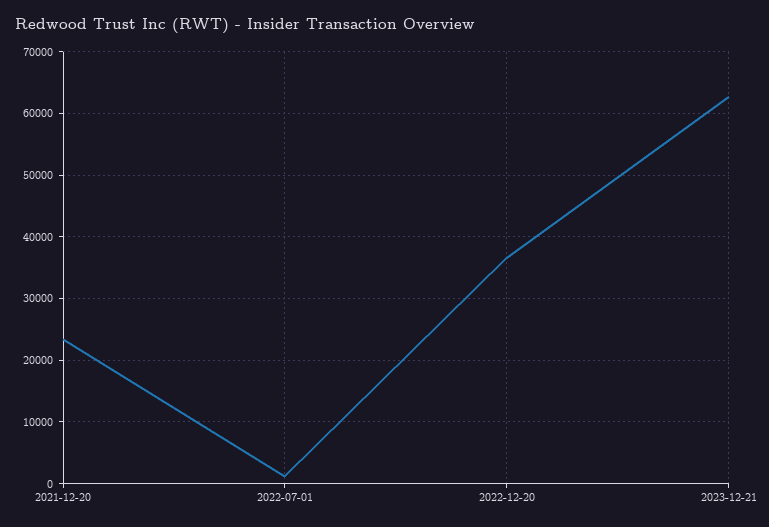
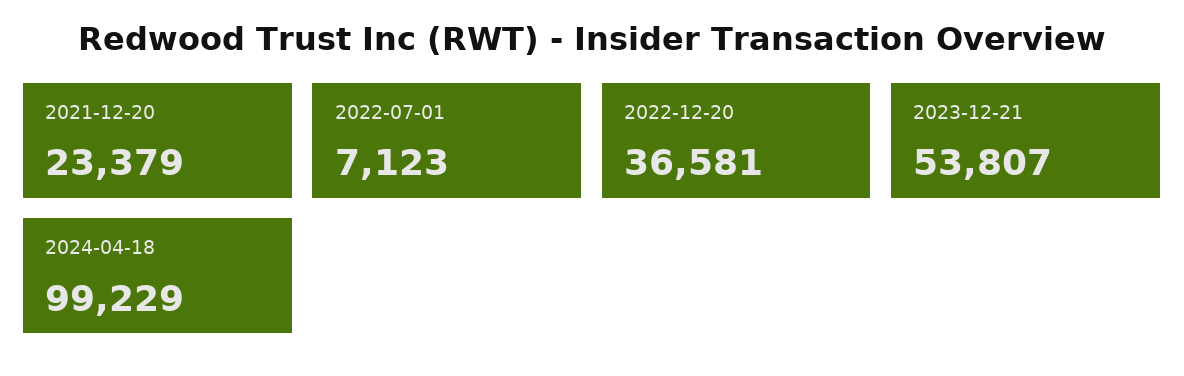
2022-07-01: 1000 -> 7123
2023-12-21: 63000 -> 53807
2024-04-18: none -> 99229

